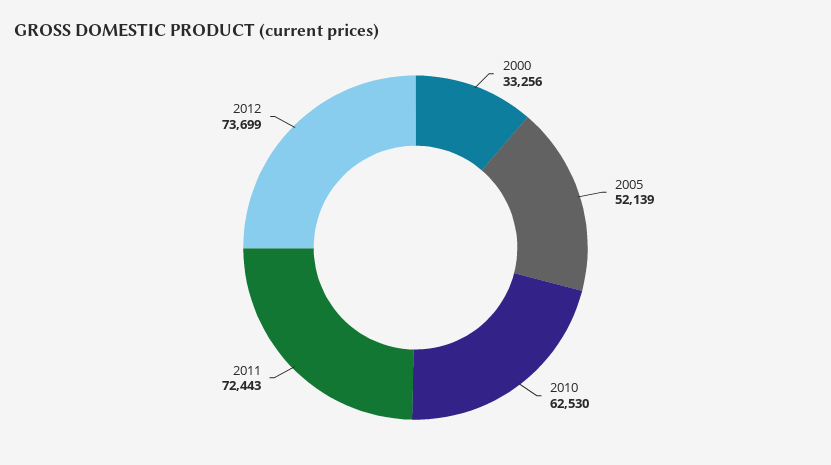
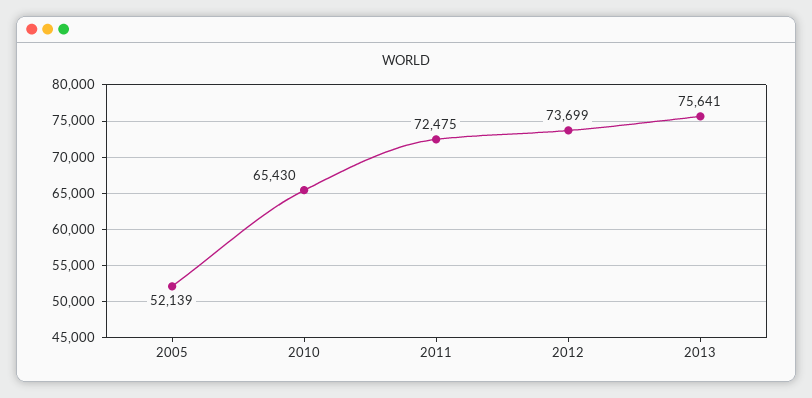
2000: 33256 -> none
2010: 62530 -> 65430
2011: 72443 -> 72475
2013: none -> 75641

